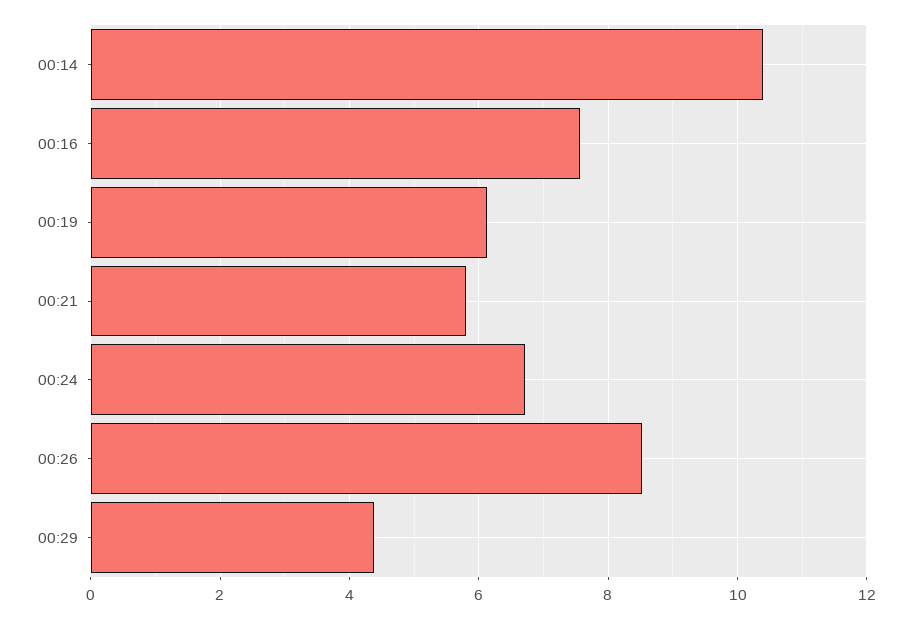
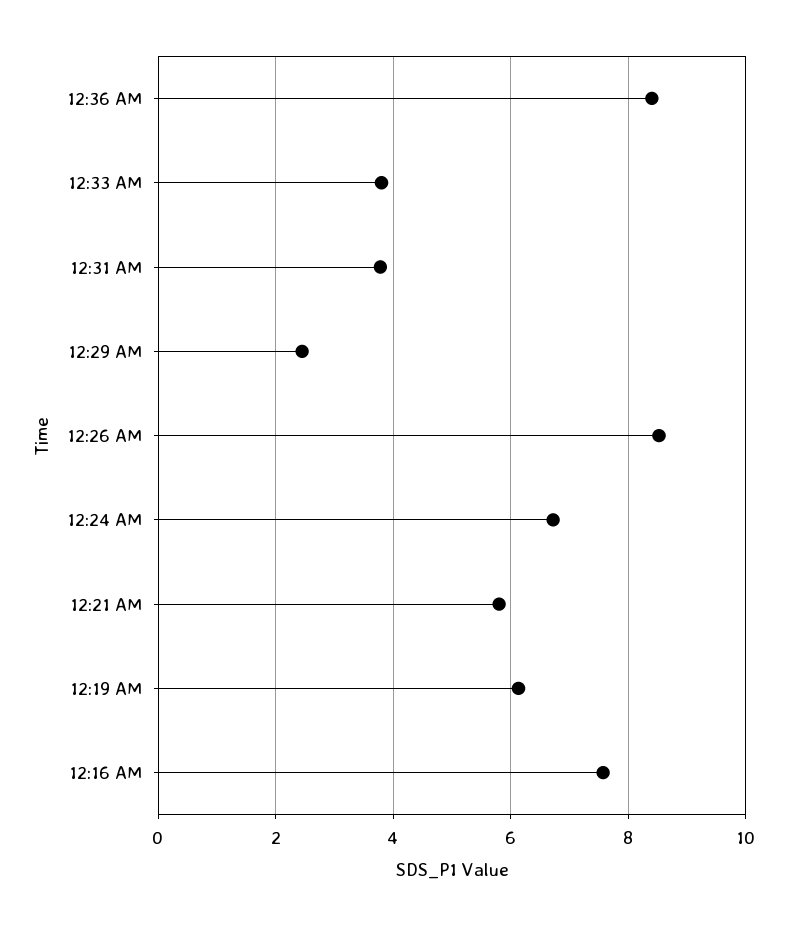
00:14: 10.4 -> none
00:29: 4.4 -> 2.4
12:36 AM: none -> 8.4
12:33 AM: none -> 3.8
12:31 AM: none -> 3.8

